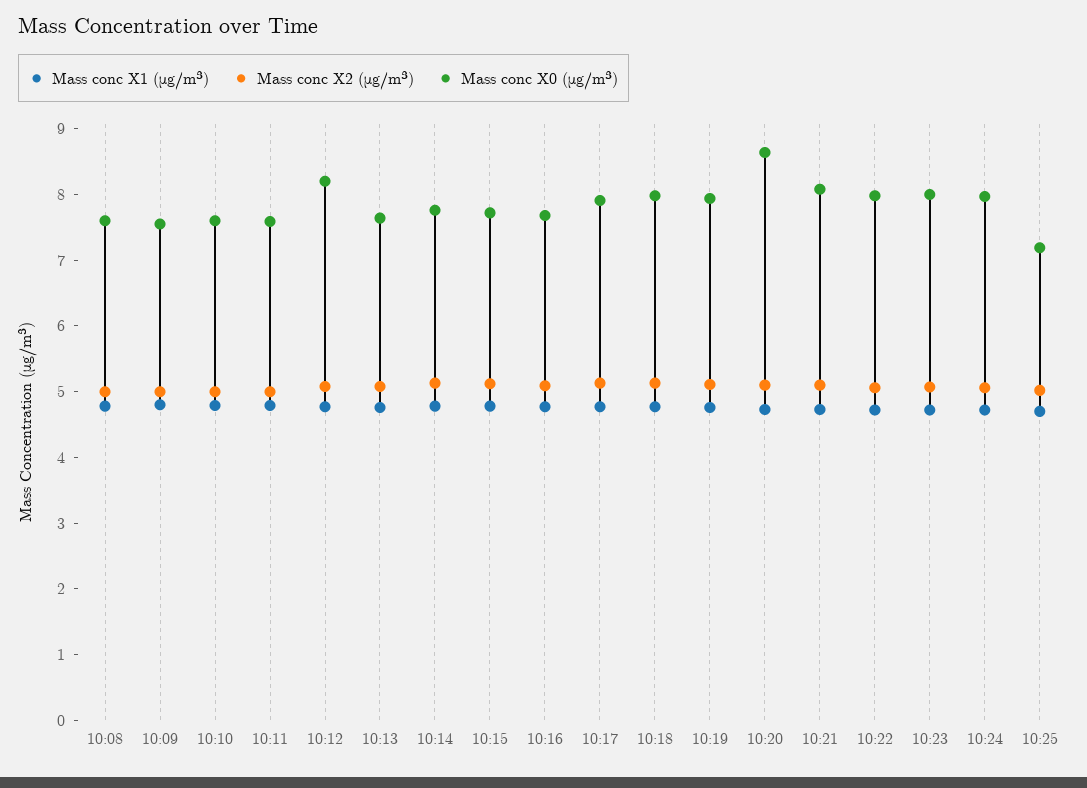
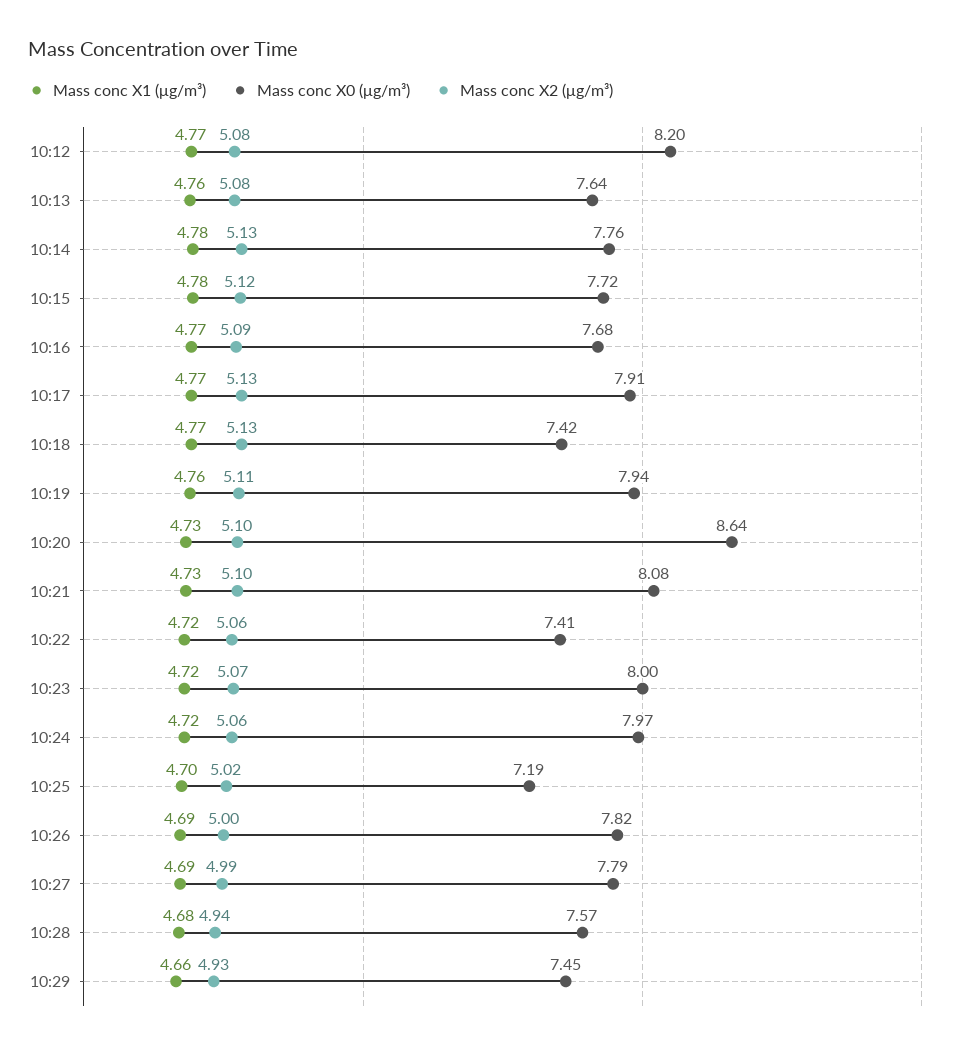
Mass conc X1 (μg/m³), 10:08: 4.8 -> none
Mass conc X2 (μg/m³), 10:08: 5 -> none
Mass conc X0 (μg/m³), 10:08: 7.6 -> none
Mass conc X1 (μg/m³), 10:09: 4.8 -> none
Mass conc X2 (μg/m³), 10:09: 5 -> none
Mass conc X0 (μg/m³), 10:09: 7.6 -> none
Mass conc X1 (μg/m³), 10:10: 4.8 -> none
Mass conc X2 (μg/m³), 10:10: 5 -> none
Mass conc X0 (μg/m³), 10:10: 7.6 -> none
Mass conc X1 (μg/m³), 10:11: 4.8 -> none
Mass conc X2 (μg/m³), 10:11: 5 -> none
Mass conc X0 (μg/m³), 10:11: 7.6 -> none
Mass conc X0 (μg/m³), 10:18: 8 -> 7.42
Mass conc X0 (μg/m³), 10:22: 8 -> 7.41
Mass conc X1 (μg/m³), 10:26: none -> 4.69
Mass conc X0 (μg/m³), 10:26: none -> 7.82
Mass conc X2 (μg/m³), 10:26: none -> 5
Mass conc X1 (μg/m³), 10:27: none -> 4.69
Mass conc X0 (μg/m³), 10:27: none -> 7.79
Mass conc X2 (μg/m³), 10:27: none -> 4.99
Mass conc X1 (μg/m³), 10:28: none -> 4.68
Mass conc X0 (μg/m³), 10:28: none -> 7.57
Mass conc X2 (μg/m³), 10:28: none -> 4.94
Mass conc X1 (μg/m³), 10:29: none -> 4.66
Mass conc X0 (μg/m³), 10:29: none -> 7.45
Mass conc X2 (μg/m³), 10:29: none -> 4.93

